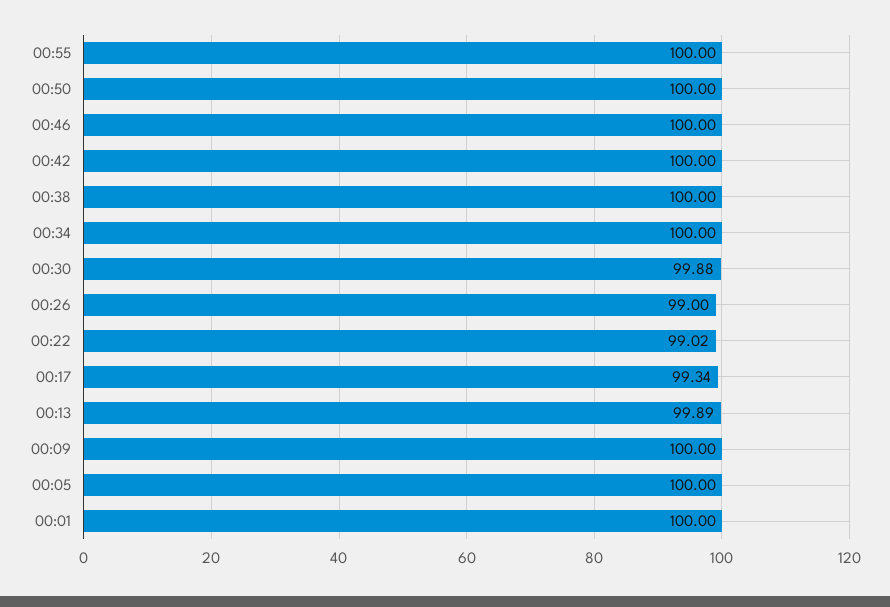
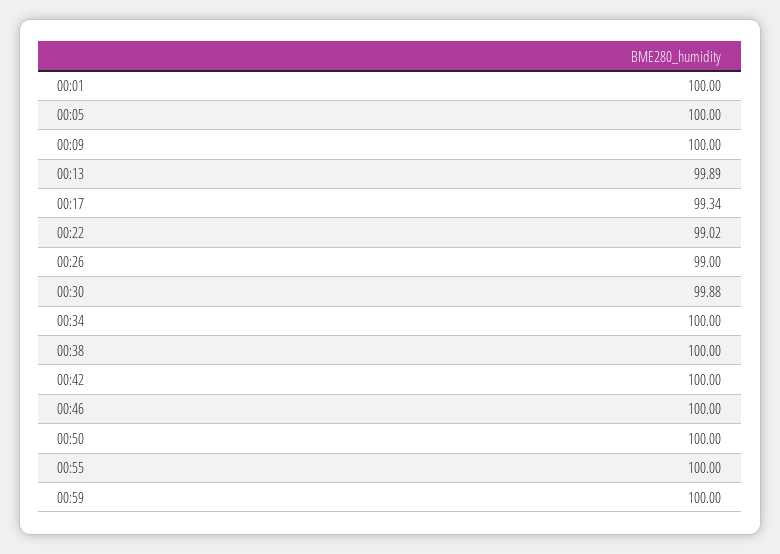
00:59: none -> 100

